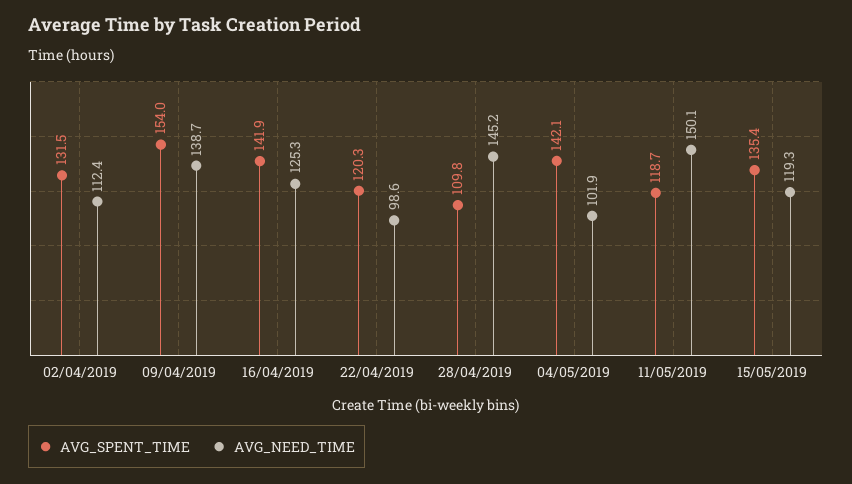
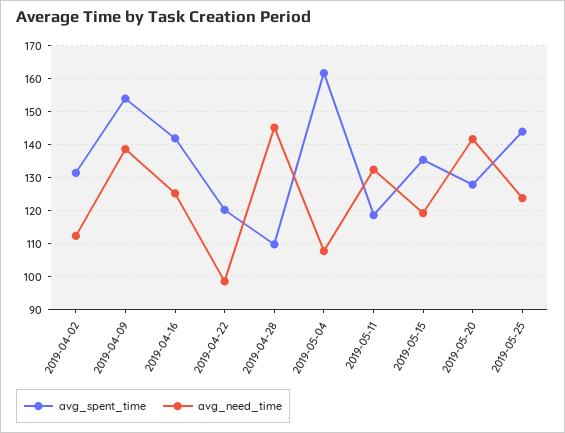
AVG_SPENT_TIME, 04/05/2019: 142.1 -> 162
AVG_NEED_TIME, 04/05/2019: 101.9 -> 108
AVG_NEED_TIME, 11/05/2019: 150.1 -> 132
AVG_SPENT_TIME, 2019-05-20: none -> 128
AVG_NEED_TIME, 2019-05-20: none -> 142
AVG_SPENT_TIME, 2019-05-25: none -> 144
AVG_NEED_TIME, 2019-05-25: none -> 124

